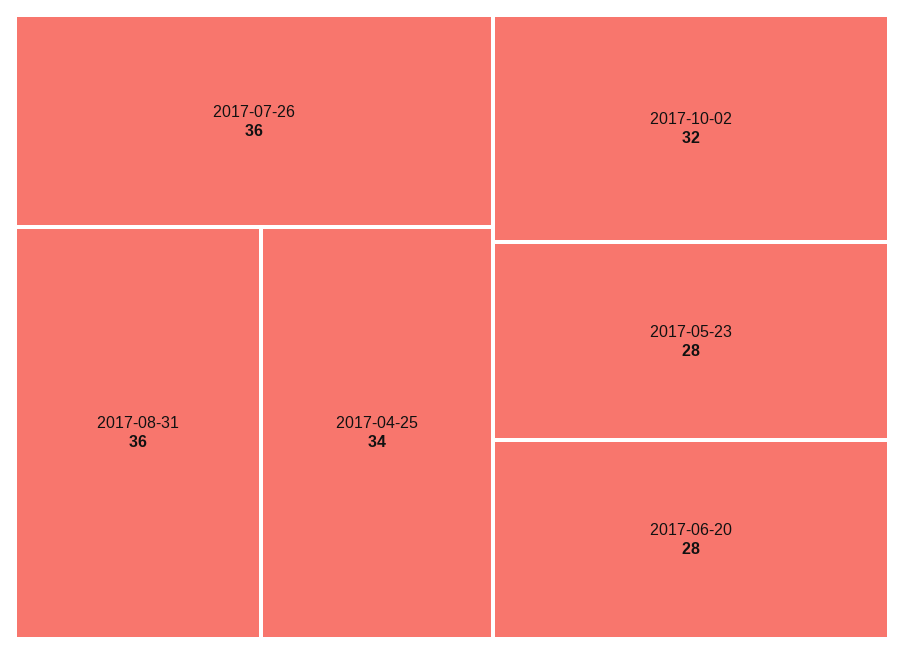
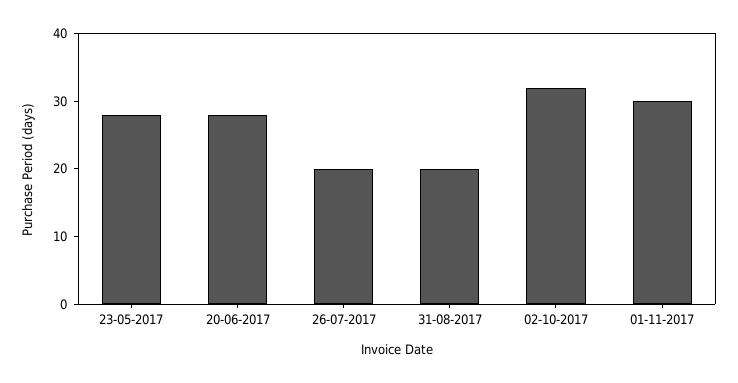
2017-07-26: 36 -> 20
2017-08-31: 36 -> 20
2017-04-25: 34 -> none
01-11-2017: none -> 30

